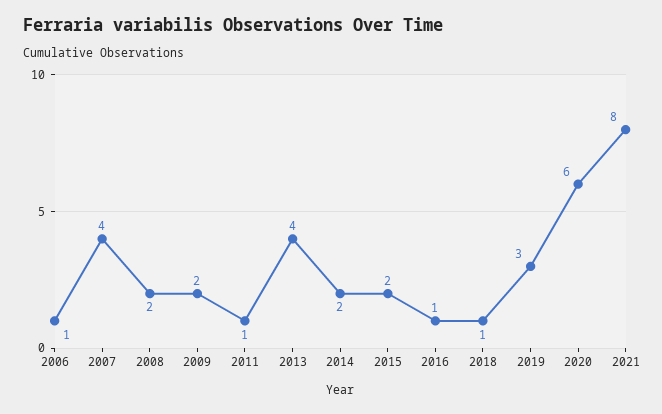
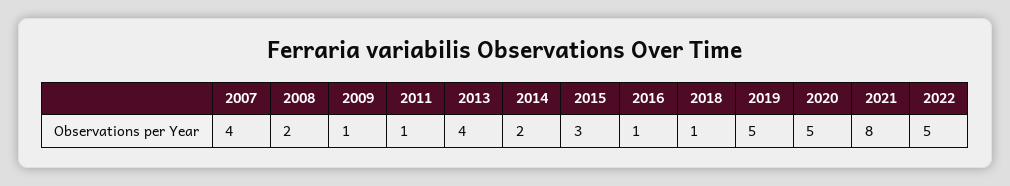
2006: 1 -> none
2009: 2 -> 1
2015: 2 -> 3
2019: 3 -> 5
2020: 6 -> 5
2022: none -> 5

